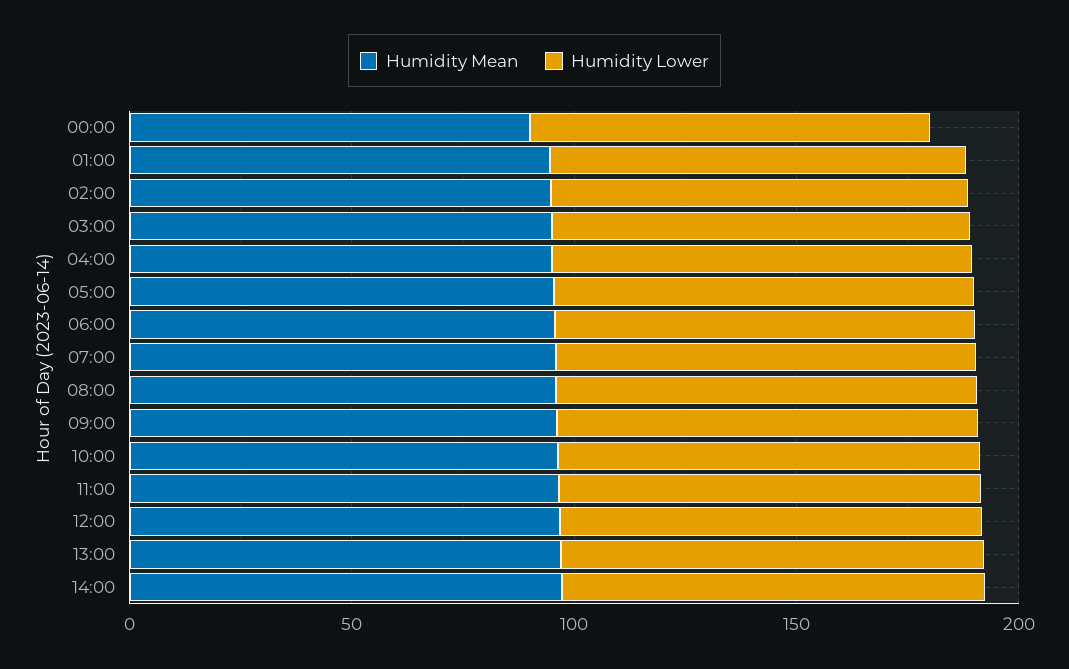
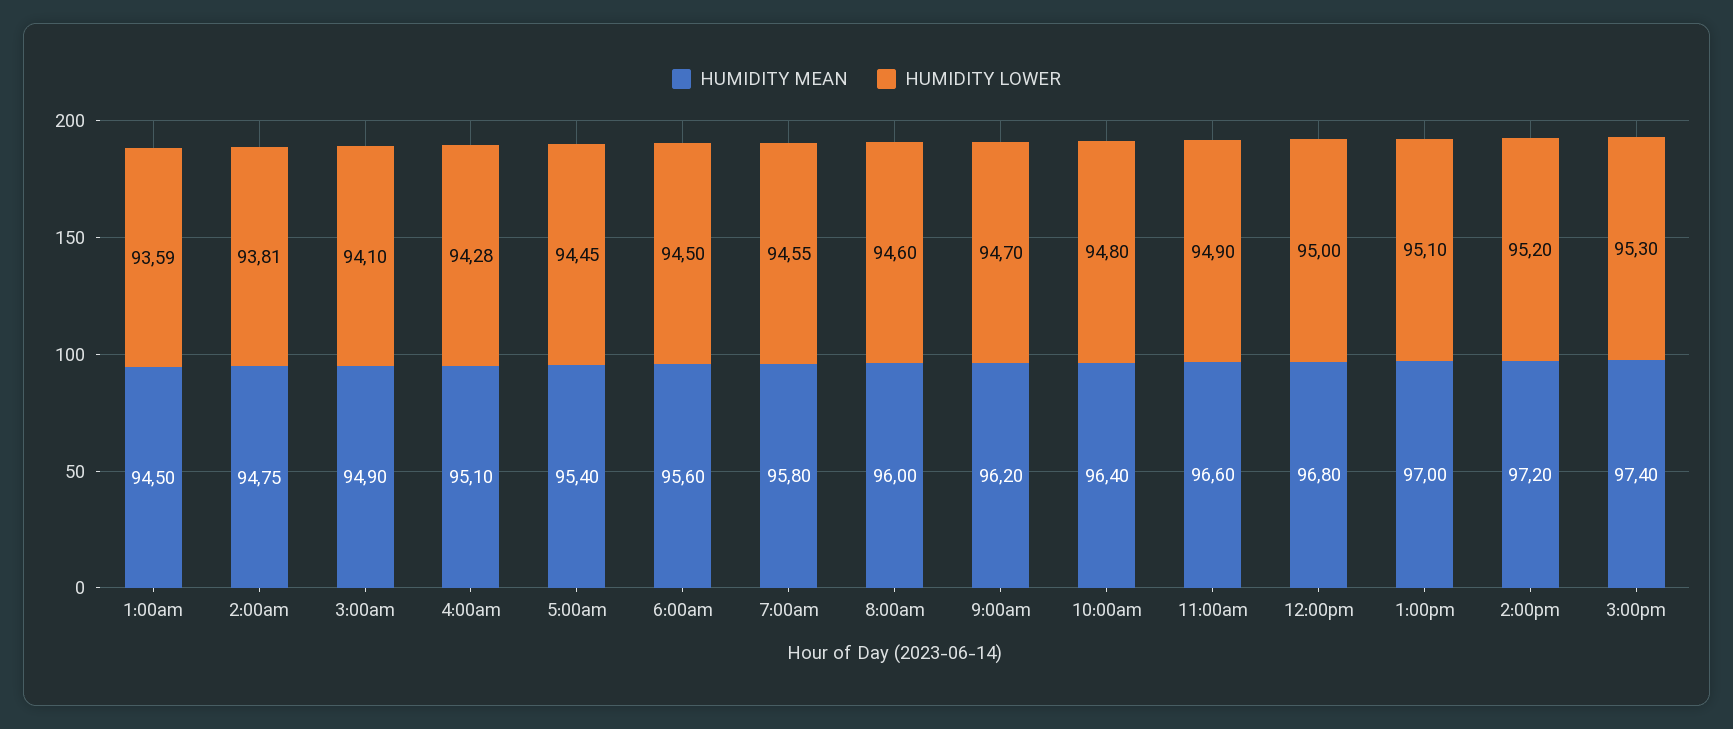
Humidity Mean, 00:00: 90 -> none
Humidity Lower, 00:00: 90 -> none
Humidity Mean, 3:00pm: none -> 97.4
Humidity Lower, 3:00pm: none -> 95.3

